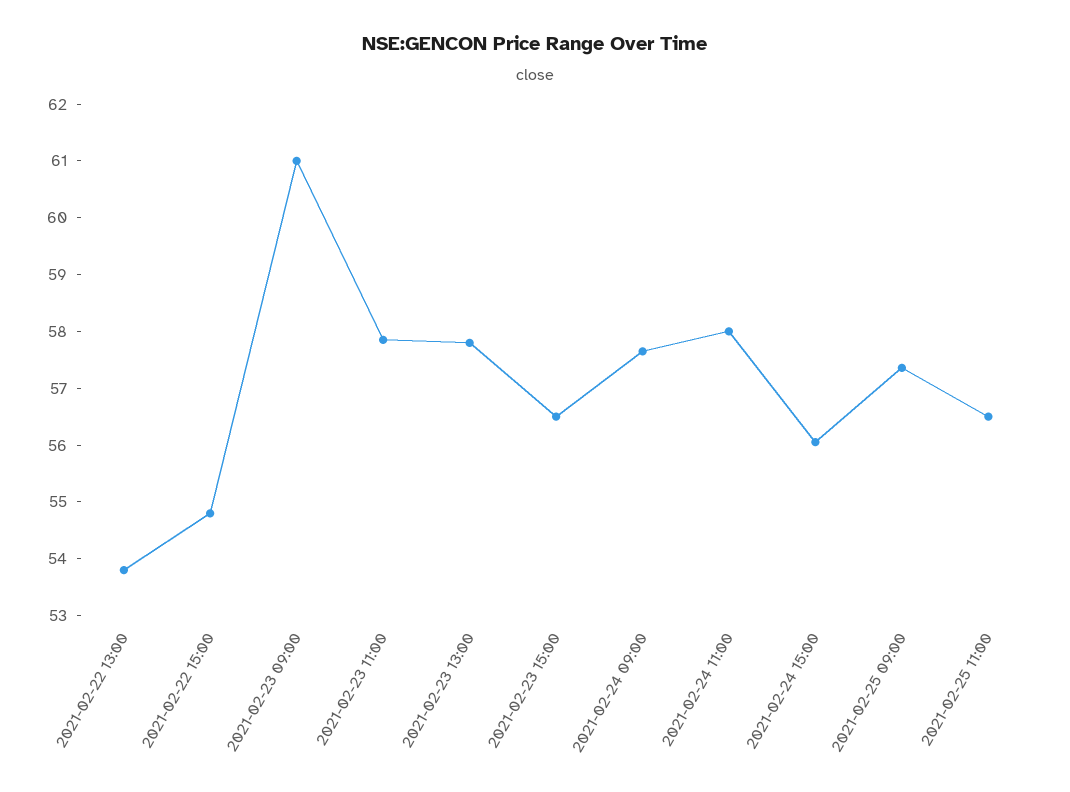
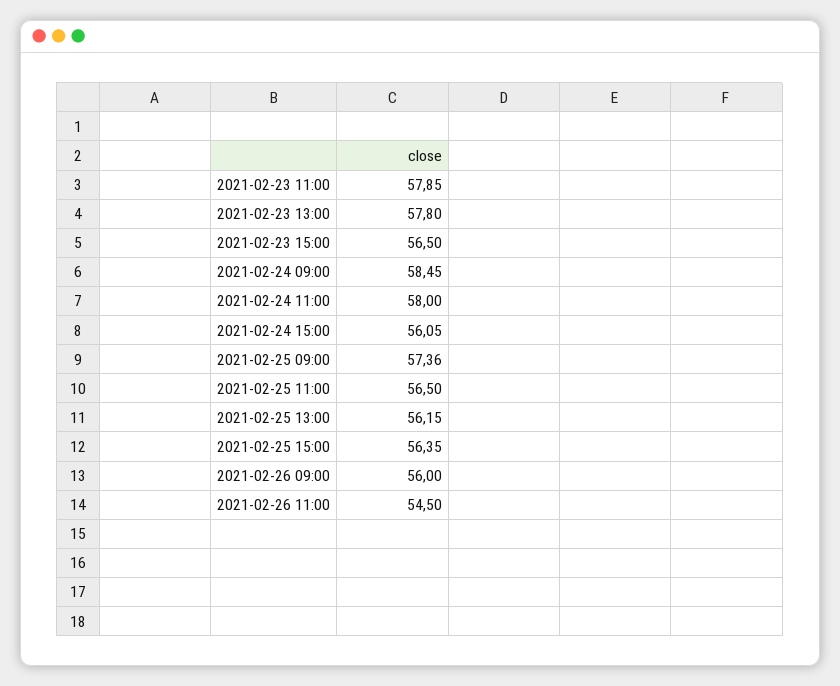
2021-02-22 13:00: 53.8 -> none
2021-02-22 15:00: 54.8 -> none
2021-02-23 09:00: 61 -> none
2021-02-24 09:00: 57.6 -> 58.45
2021-02-25 13:00: none -> 56.15
2021-02-25 15:00: none -> 56.35
2021-02-26 09:00: none -> 56
2021-02-26 11:00: none -> 54.5

